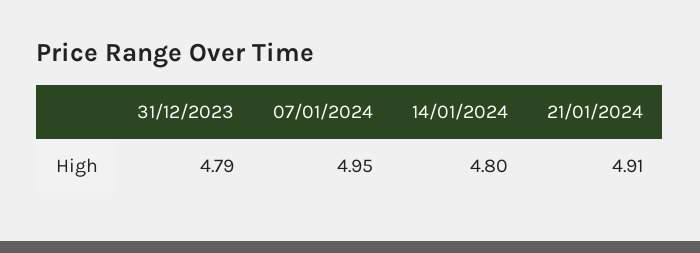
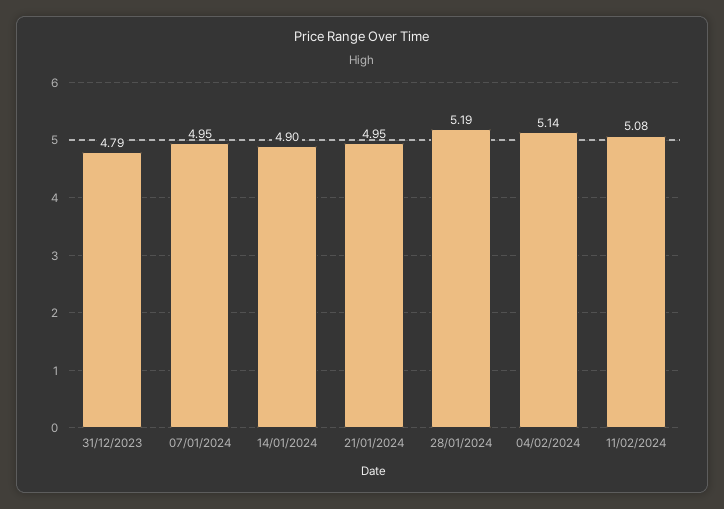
14/01/2024: 4.8 -> 4.9
21/01/2024: 4.91 -> 4.95
28/01/2024: none -> 5.19
04/02/2024: none -> 5.14
11/02/2024: none -> 5.08

